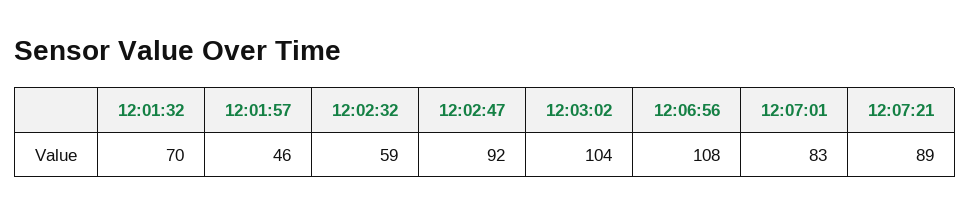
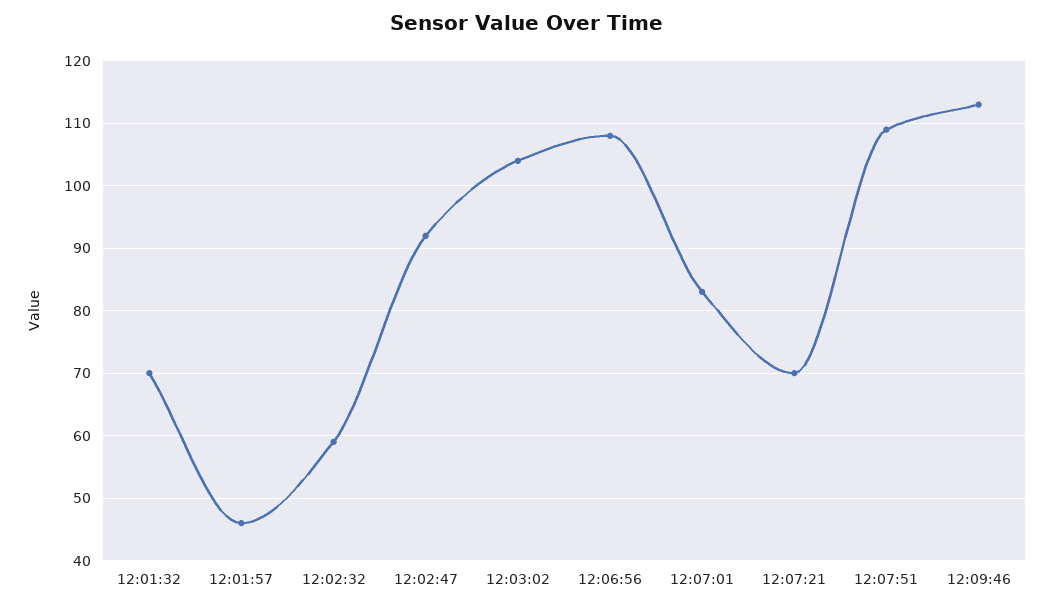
12:07:21: 89 -> 70
12:07:51: none -> 109
12:09:46: none -> 113

